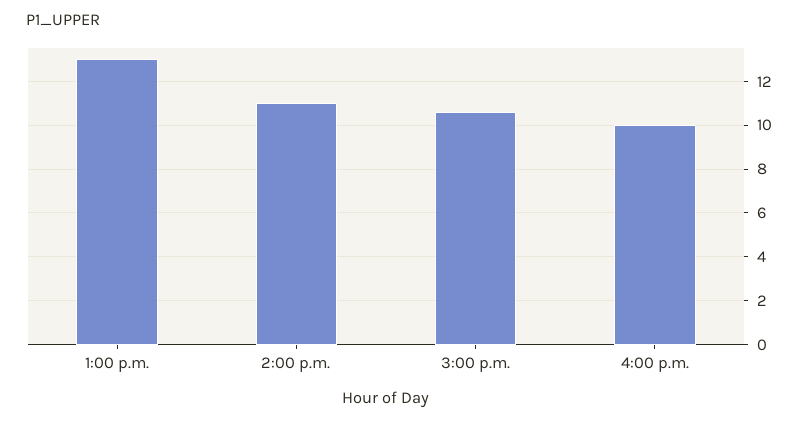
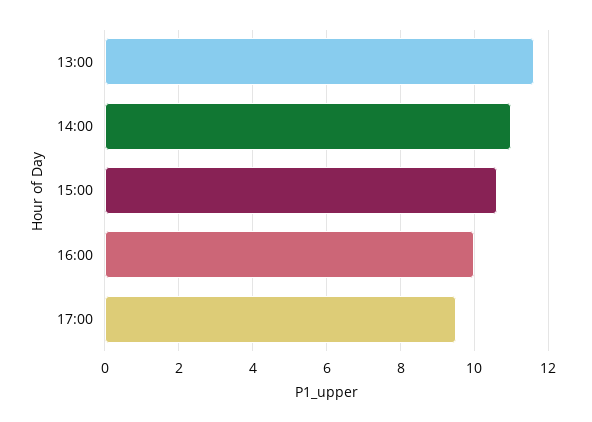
1:00 p.m.: 13 -> 11.5
17:00: none -> 9.5

